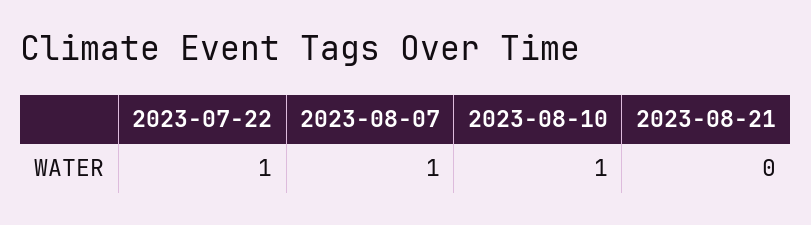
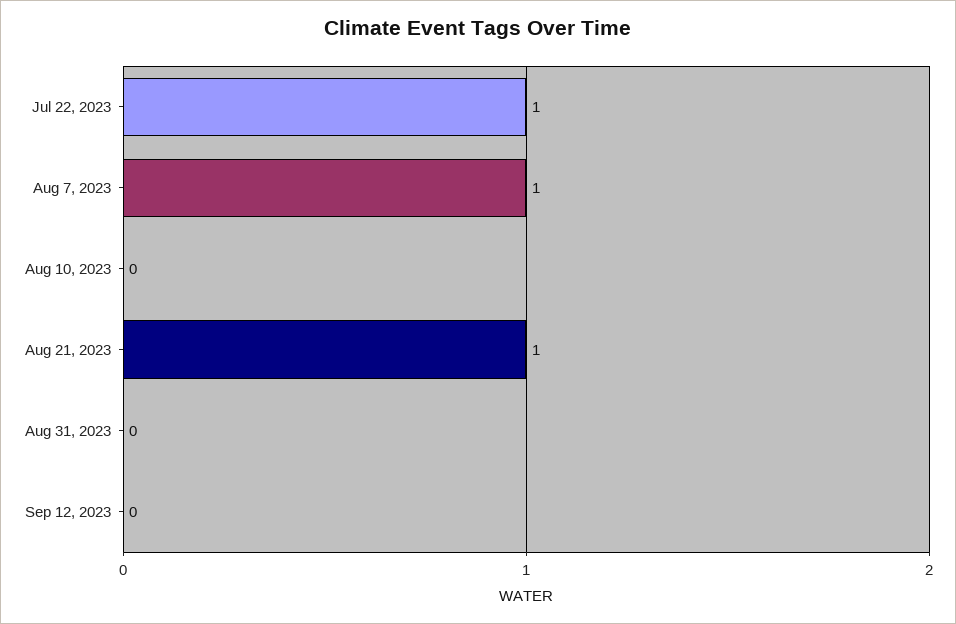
2023-08-10: 1 -> 0
2023-08-21: 0 -> 1
Aug 31, 2023: none -> 0
Sep 12, 2023: none -> 0

